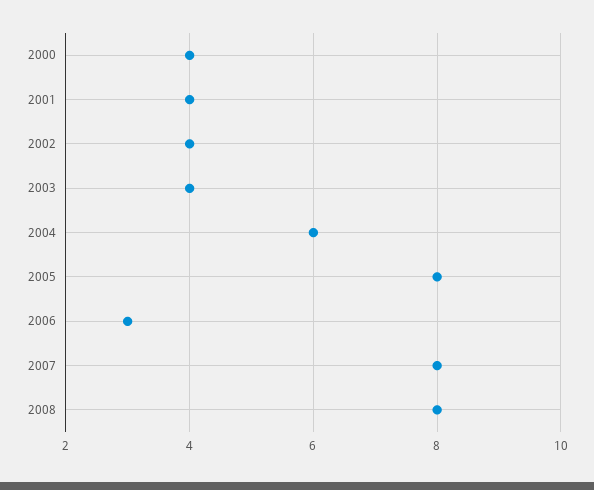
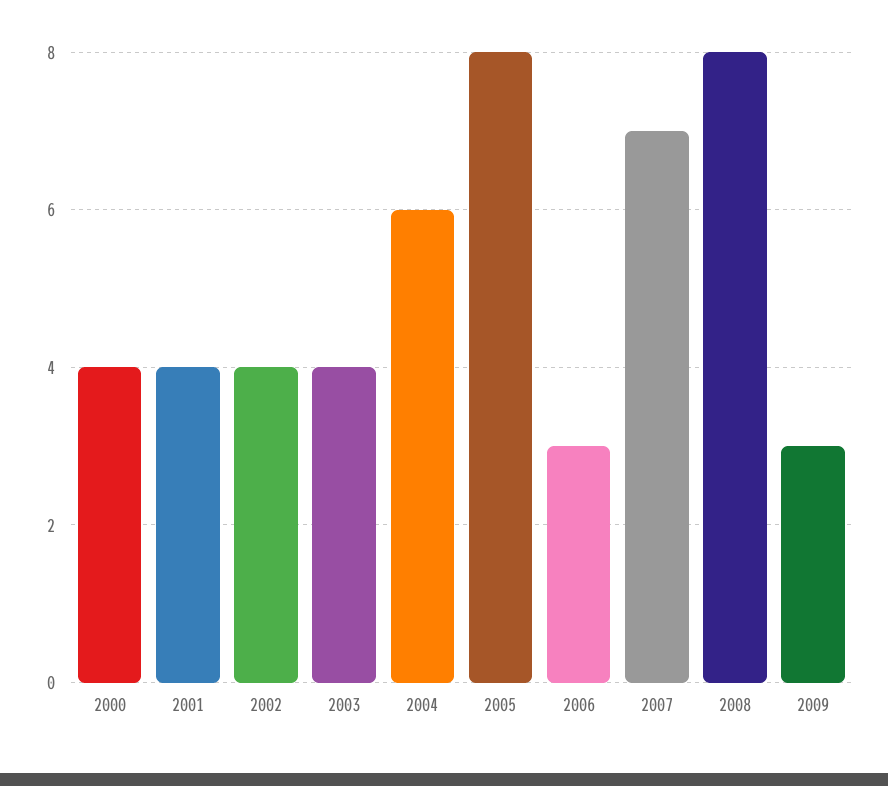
2007: 8 -> 7
2009: none -> 3

